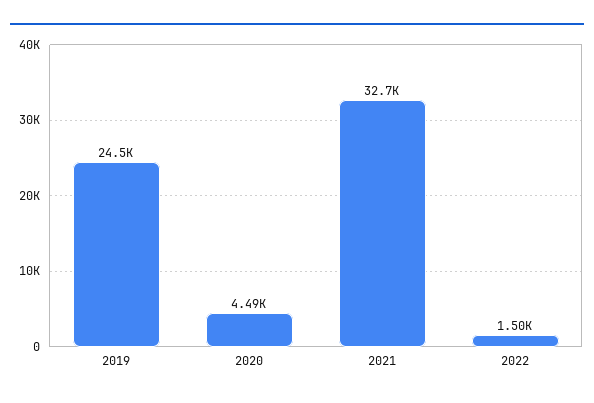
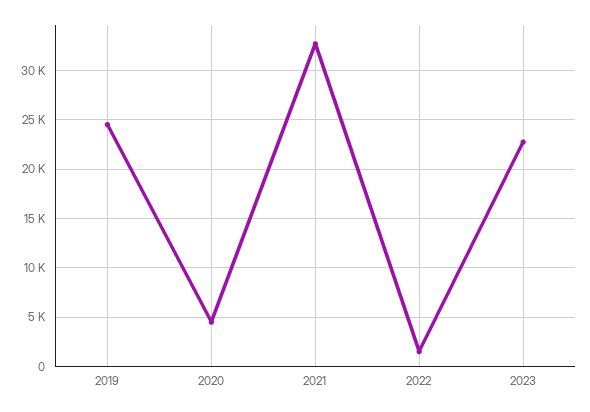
2023: none -> 23000

